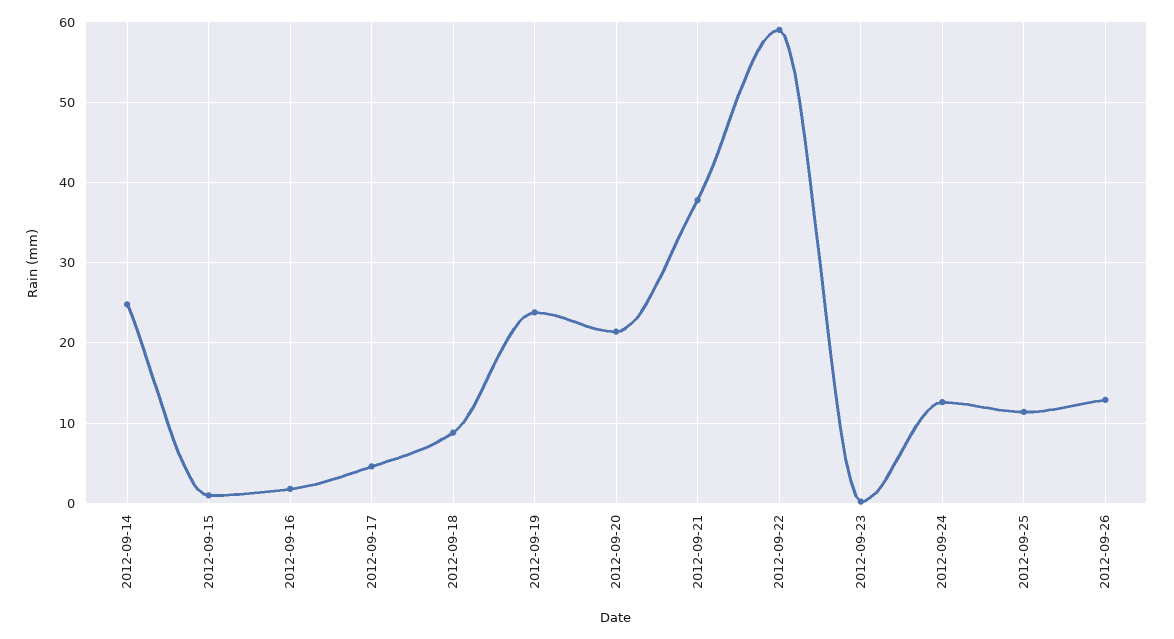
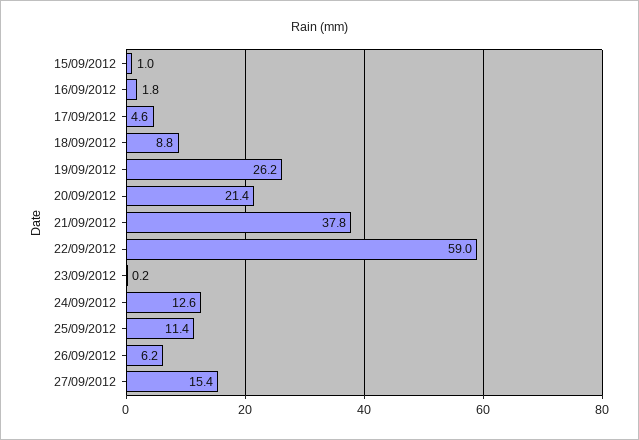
2012-09-14: 25 -> none
2012-09-19: 24 -> 26.2
2012-09-26: 13 -> 6.2
27/09/2012: none -> 15.4

